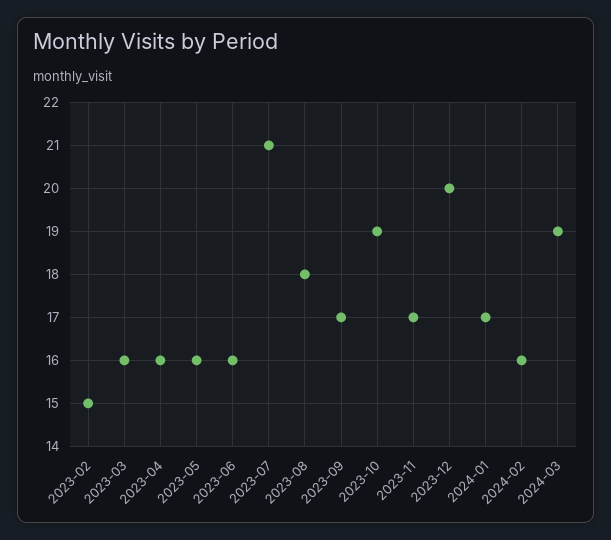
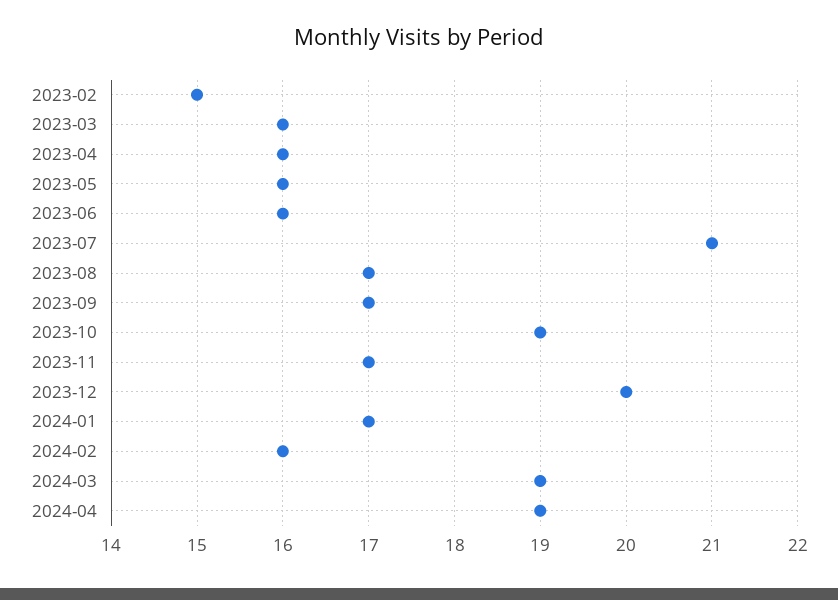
2023-08: 18 -> 17
2024-04: none -> 19

